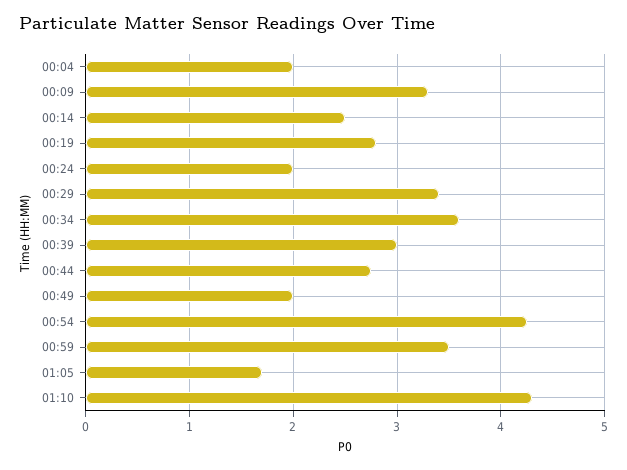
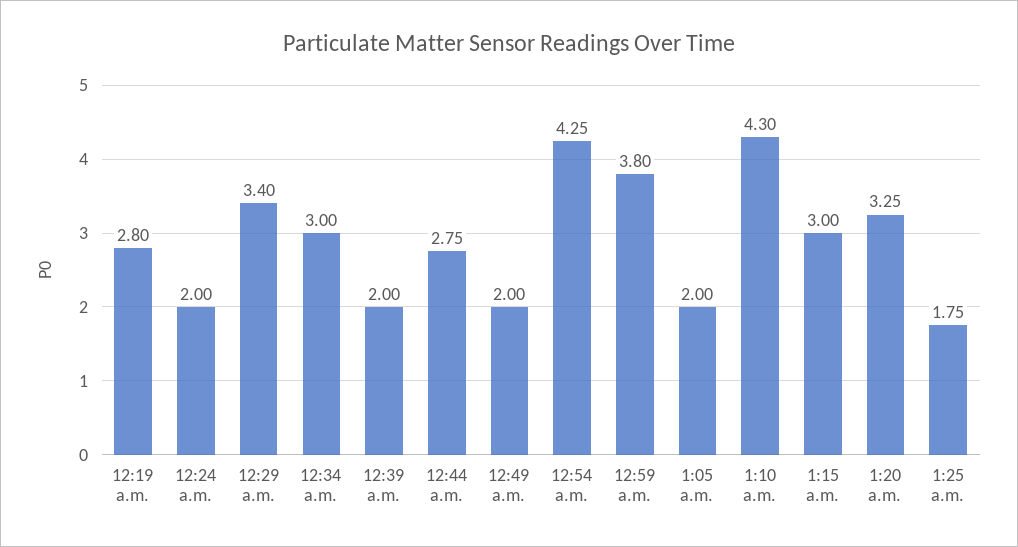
00:04: 2 -> none
00:09: 3.3 -> none
00:14: 2.5 -> none
00:34: 3.6 -> 3
00:39: 3 -> 2
00:59: 3.5 -> 3.8
01:05: 1.7 -> 2
1:15 a.m.: none -> 3
1:20 a.m.: none -> 3.25
1:25 a.m.: none -> 1.75

